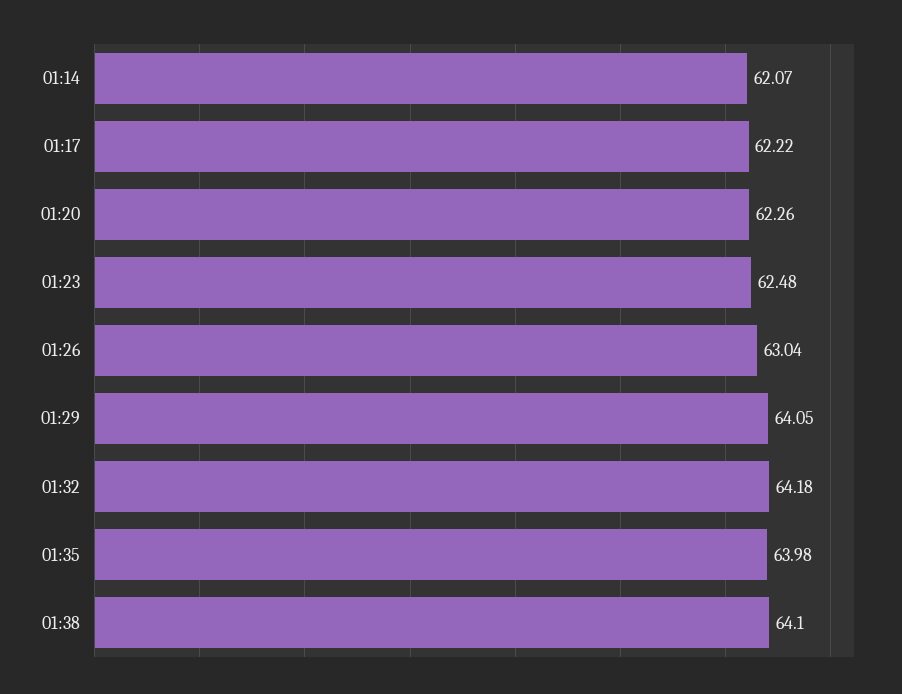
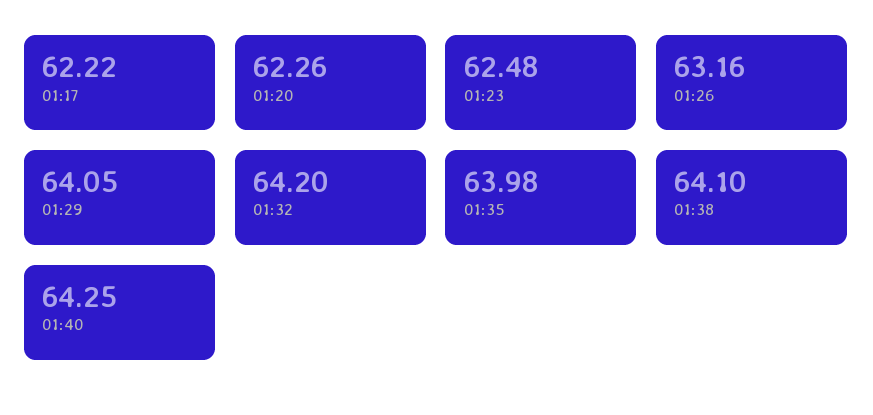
01:14: 62.07 -> none
01:26: 63.04 -> 63.16
01:32: 64.18 -> 64.2
01:40: none -> 64.25

